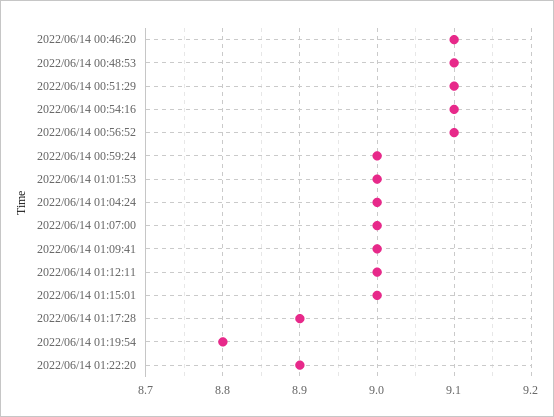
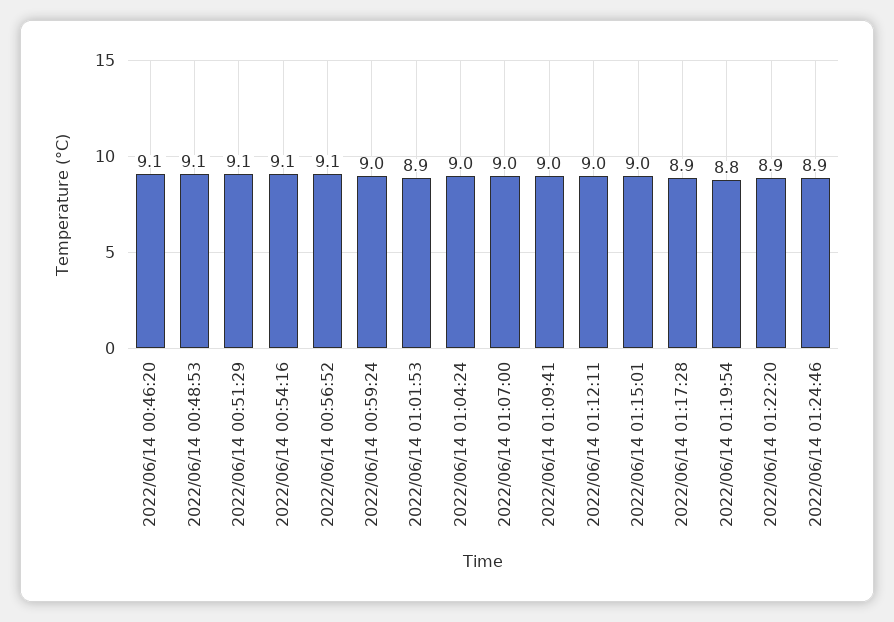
2022/06/14 01:01:53: 9 -> 8.9
2022/06/14 01:24:46: none -> 8.9

